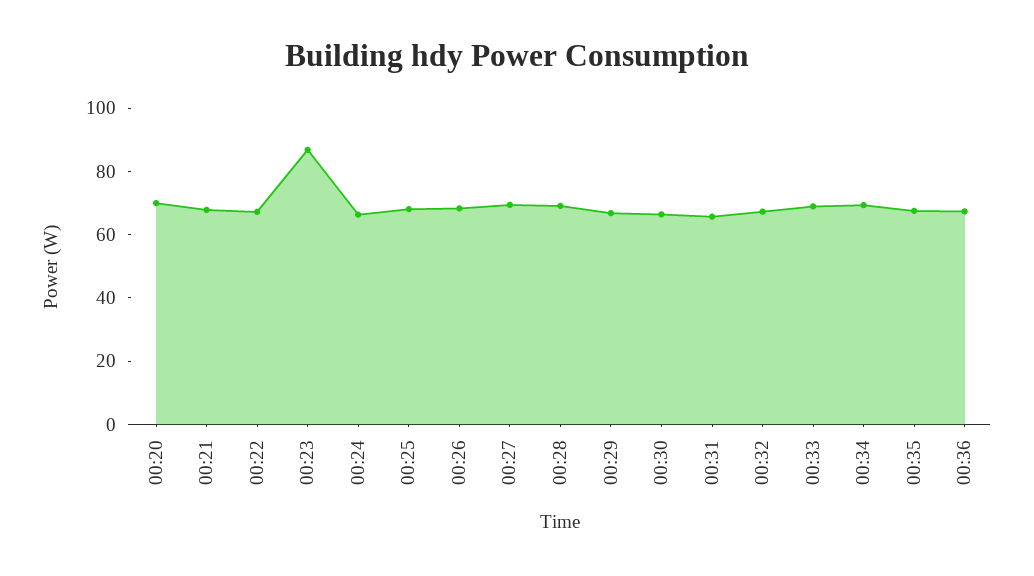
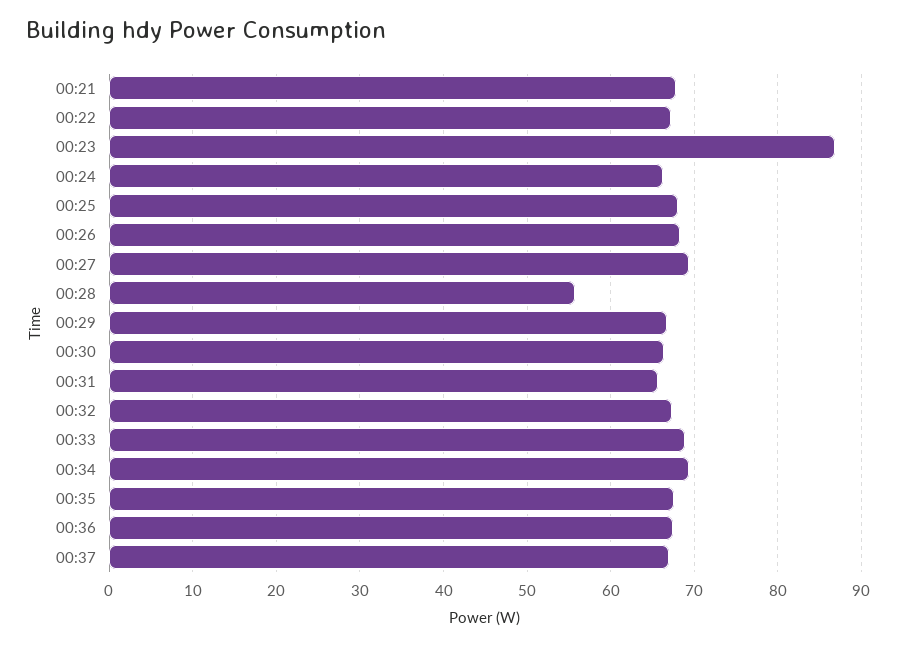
00:20: 70 -> none
00:28: 70 -> 56
00:37: none -> 67

